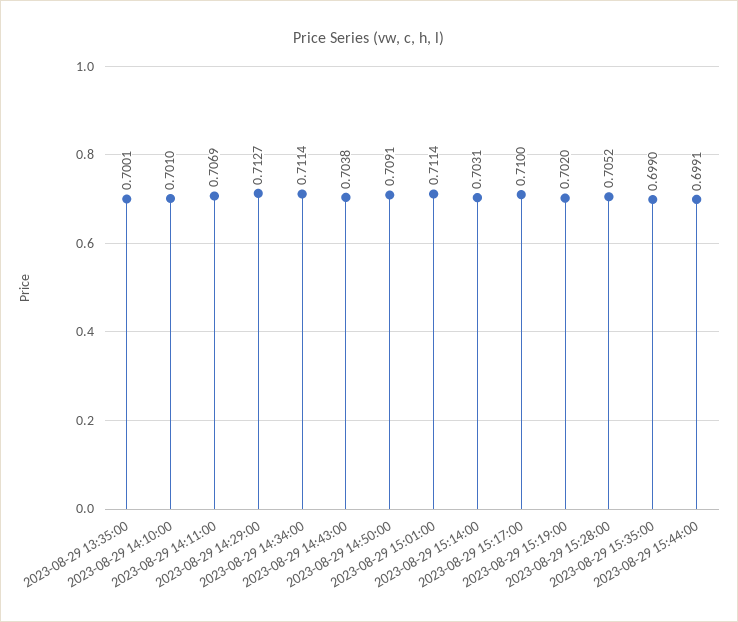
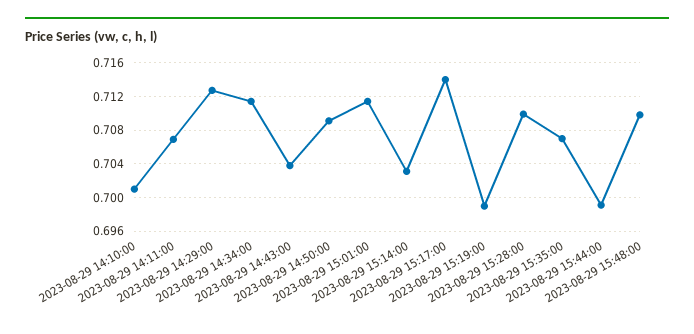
2023-08-29 13:35:00: 0.7001 -> none
2023-08-29 15:17:00: 0.71 -> 0.714
2023-08-29 15:19:00: 0.702 -> 0.699
2023-08-29 15:28:00: 0.7052 -> 0.71
2023-08-29 15:35:00: 0.699 -> 0.707
2023-08-29 15:48:00: none -> 0.71

